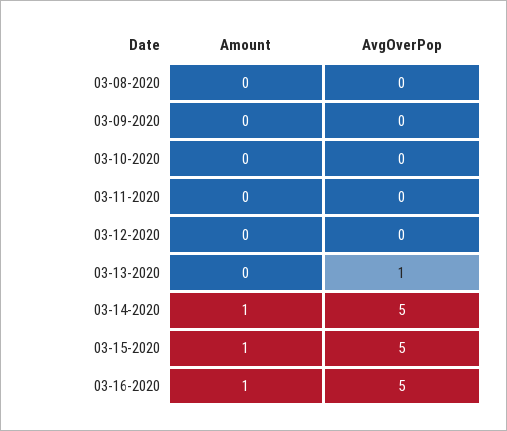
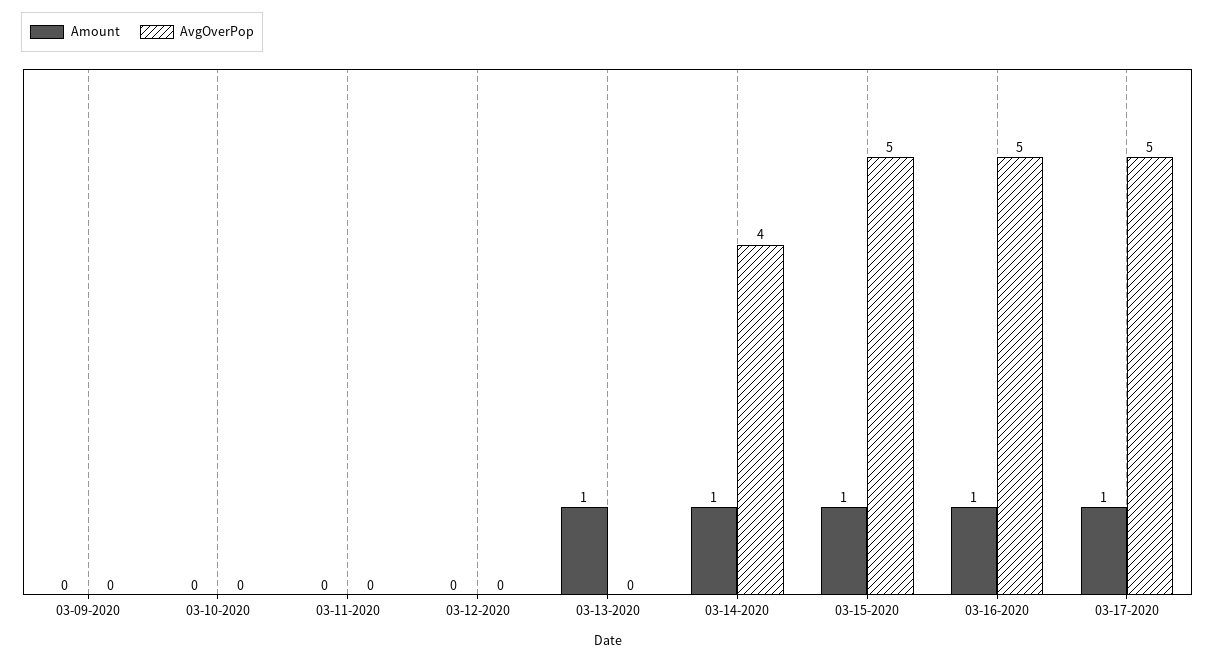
Amount, 03-08-2020: 0 -> none
AvgOverPop, 03-08-2020: 0 -> none
Amount, 03-13-2020: 0 -> 1
AvgOverPop, 03-13-2020: 1 -> 0
AvgOverPop, 03-14-2020: 5 -> 4
Amount, 03-17-2020: none -> 1
AvgOverPop, 03-17-2020: none -> 5

